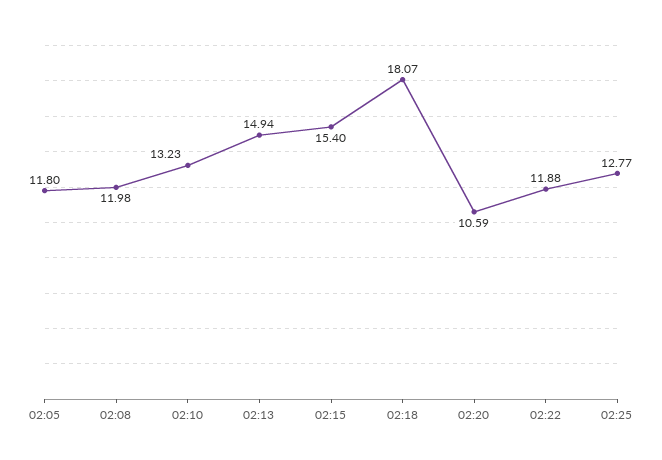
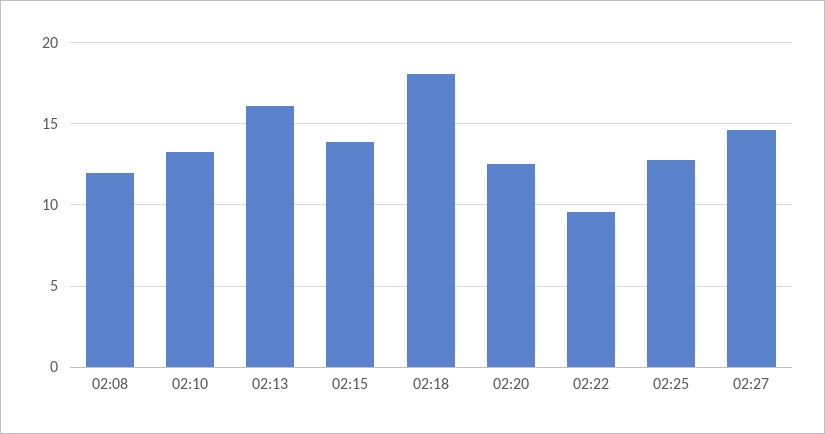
02:05: 11.8 -> none
02:13: 14.94 -> 16
02:15: 15.4 -> 14
02:20: 10.59 -> 12.5
02:22: 11.88 -> 9.5
02:27: none -> 14.5

